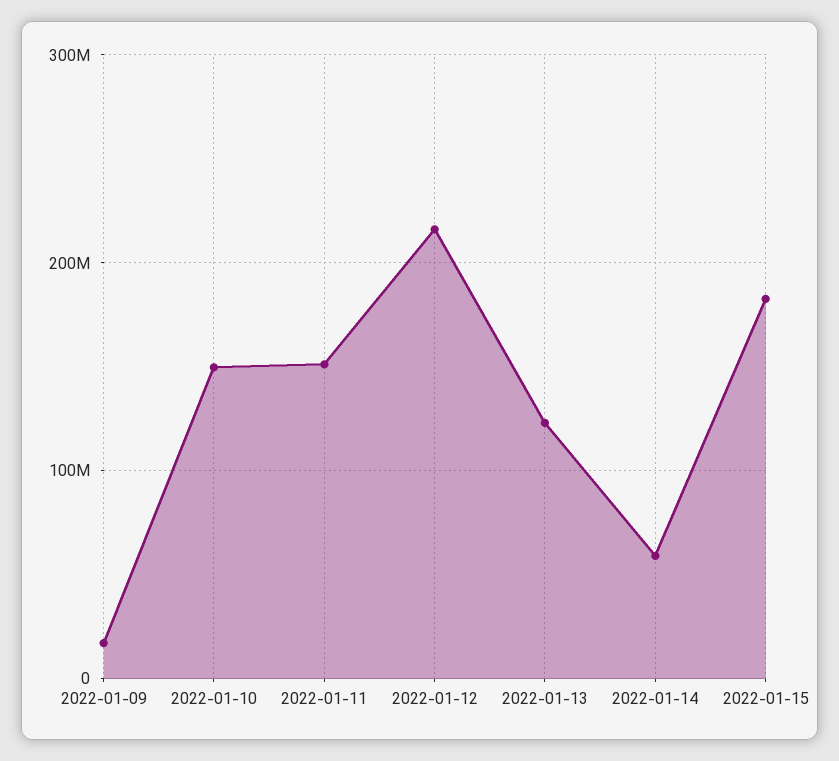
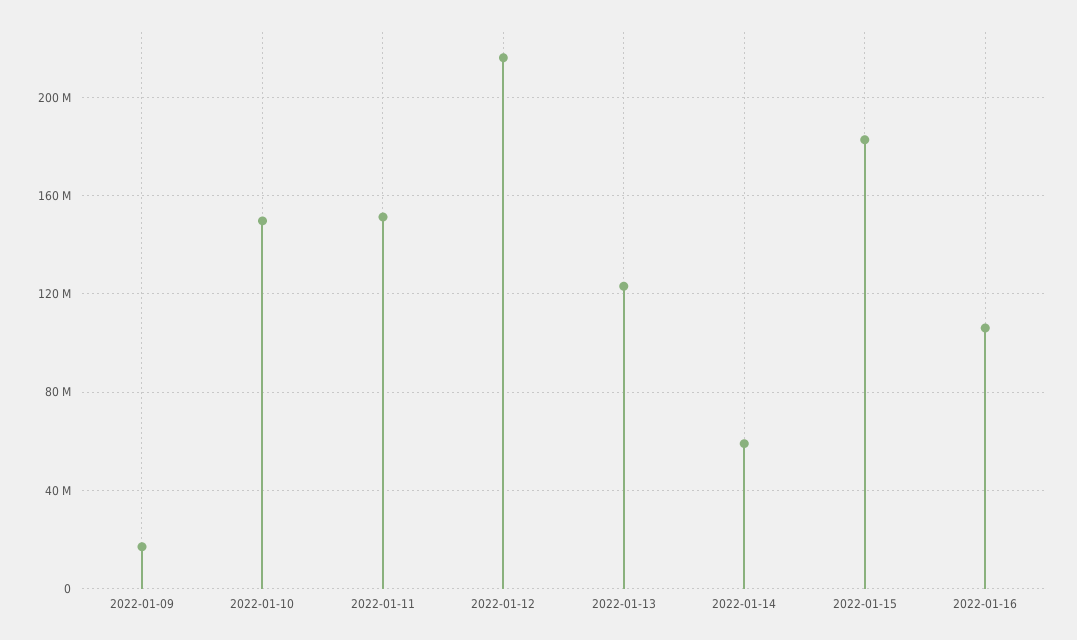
2022-01-16: none -> 105000000

